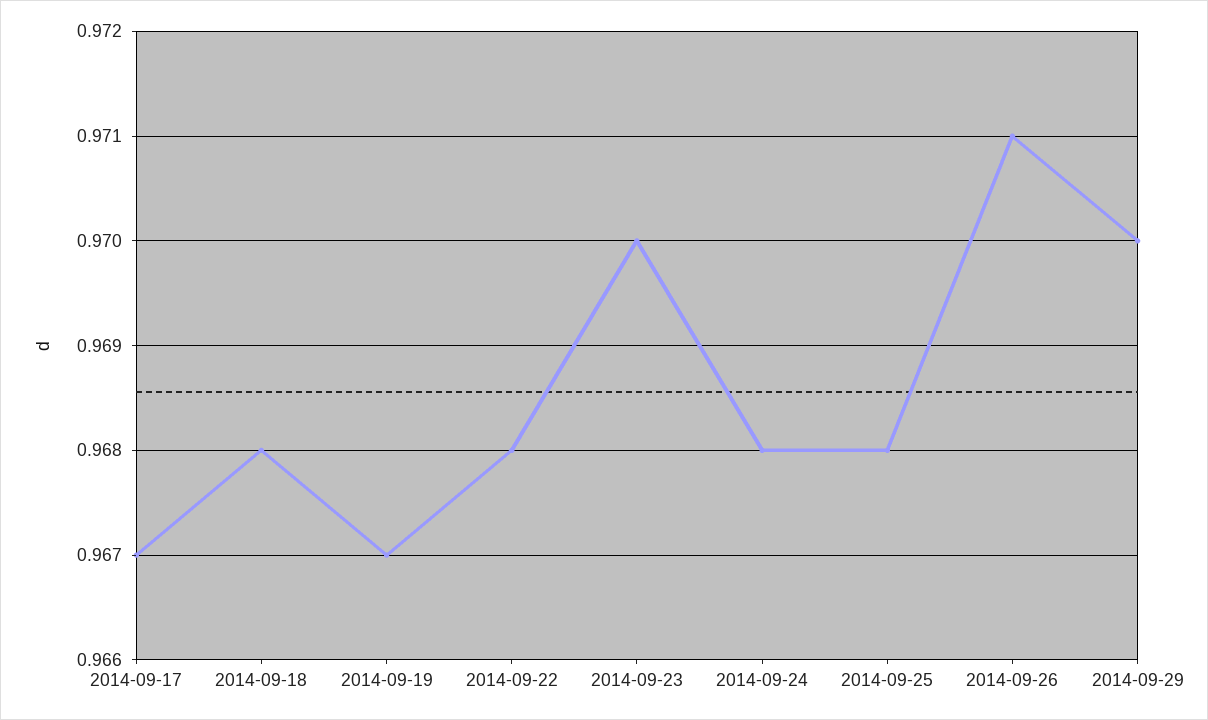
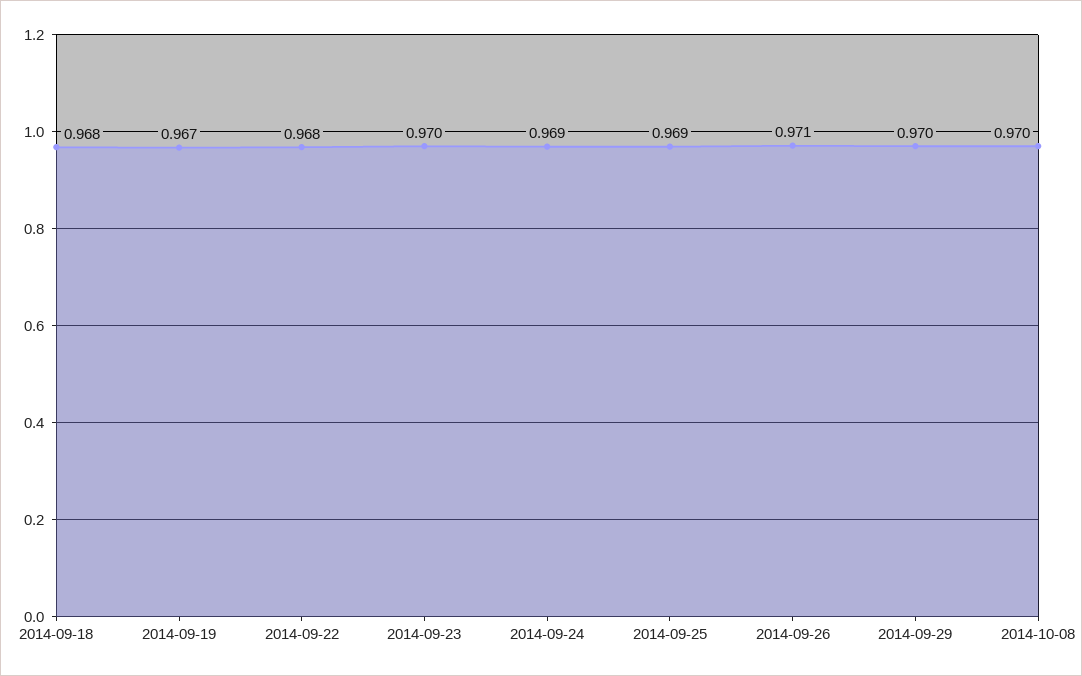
2014-09-17: 0.967 -> none
2014-09-24: 0.968 -> 0.969
2014-09-25: 0.968 -> 0.969
2014-10-08: none -> 0.97

